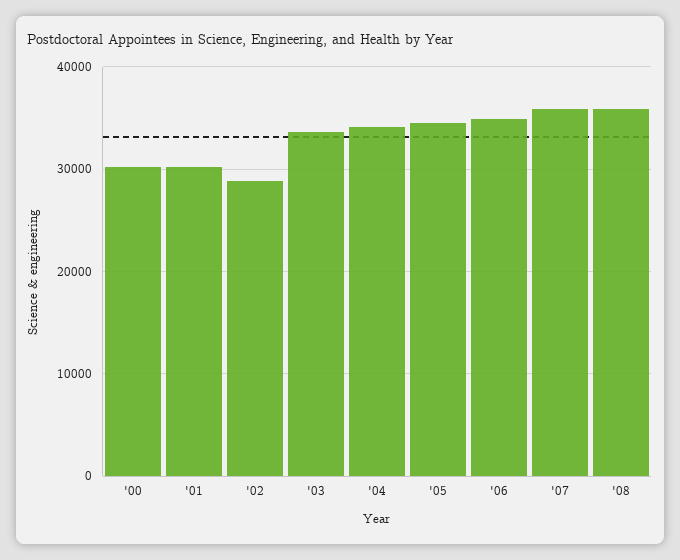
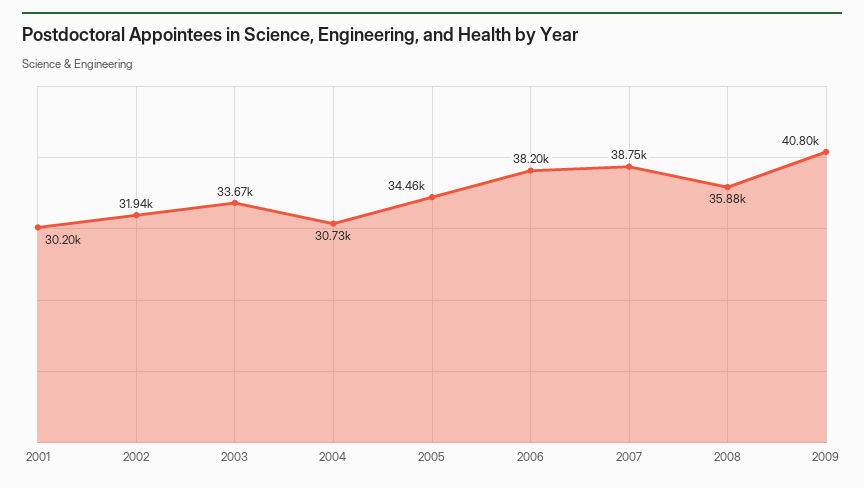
'00: 30000 -> none
'02: 29000 -> 31940
'04: 34000 -> 30730
'06: 35000 -> 38200
'07: 36000 -> 38750
2009: none -> 40800

